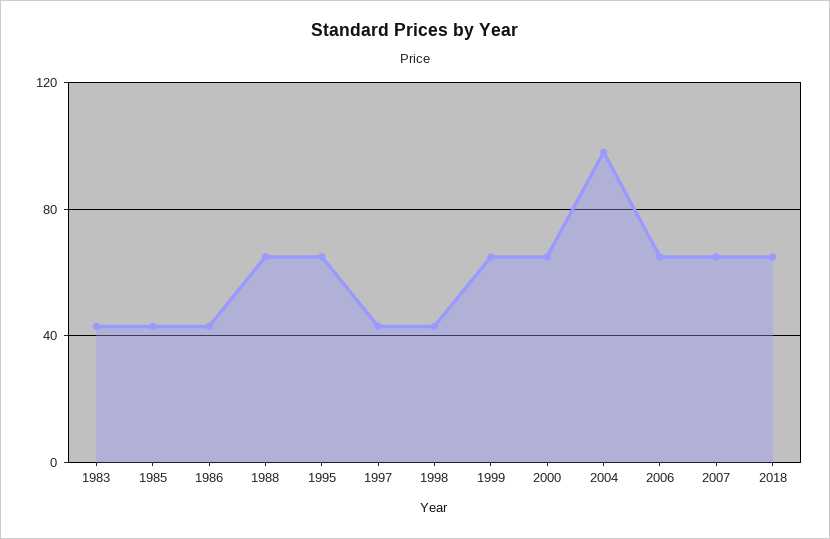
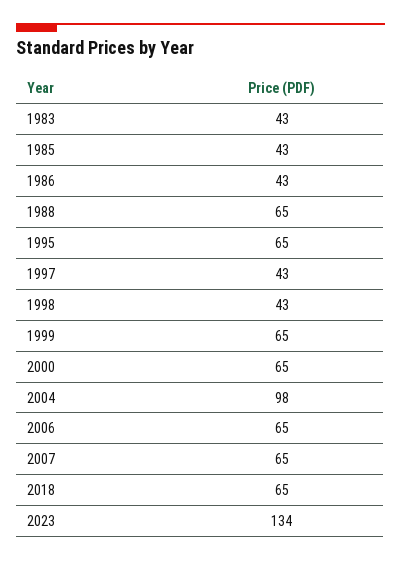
2023: none -> 134

